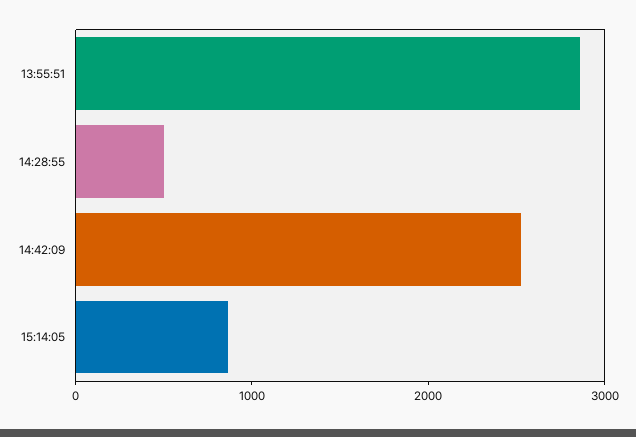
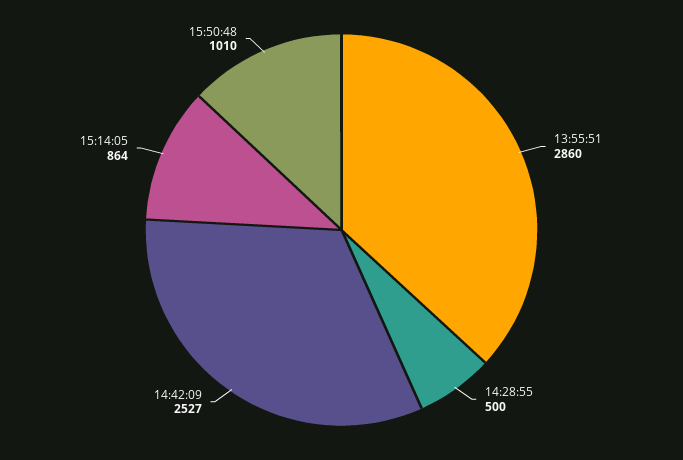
15:50:48: none -> 1010

